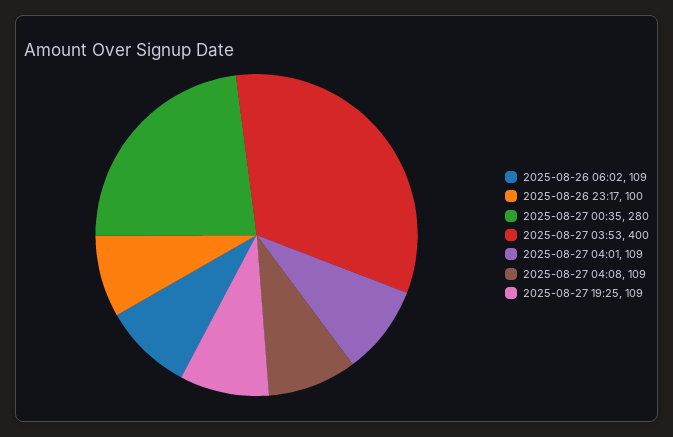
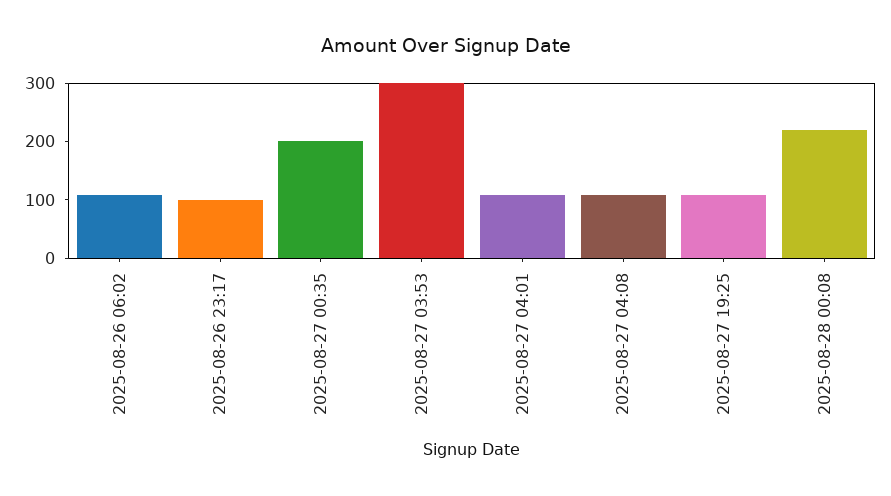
2025-08-27 00:35: 280 -> 200
2025-08-27 03:53: 400 -> 300
2025-08-28 00:08: none -> 220

